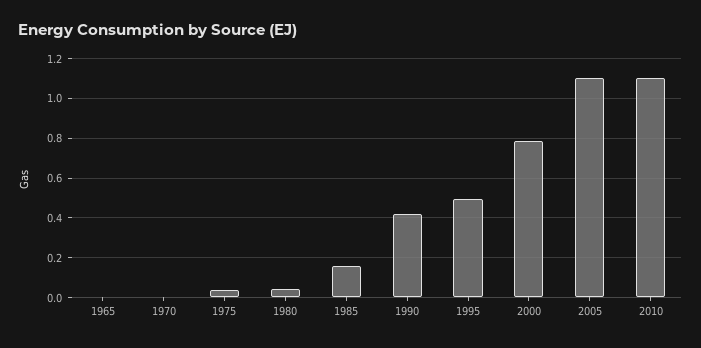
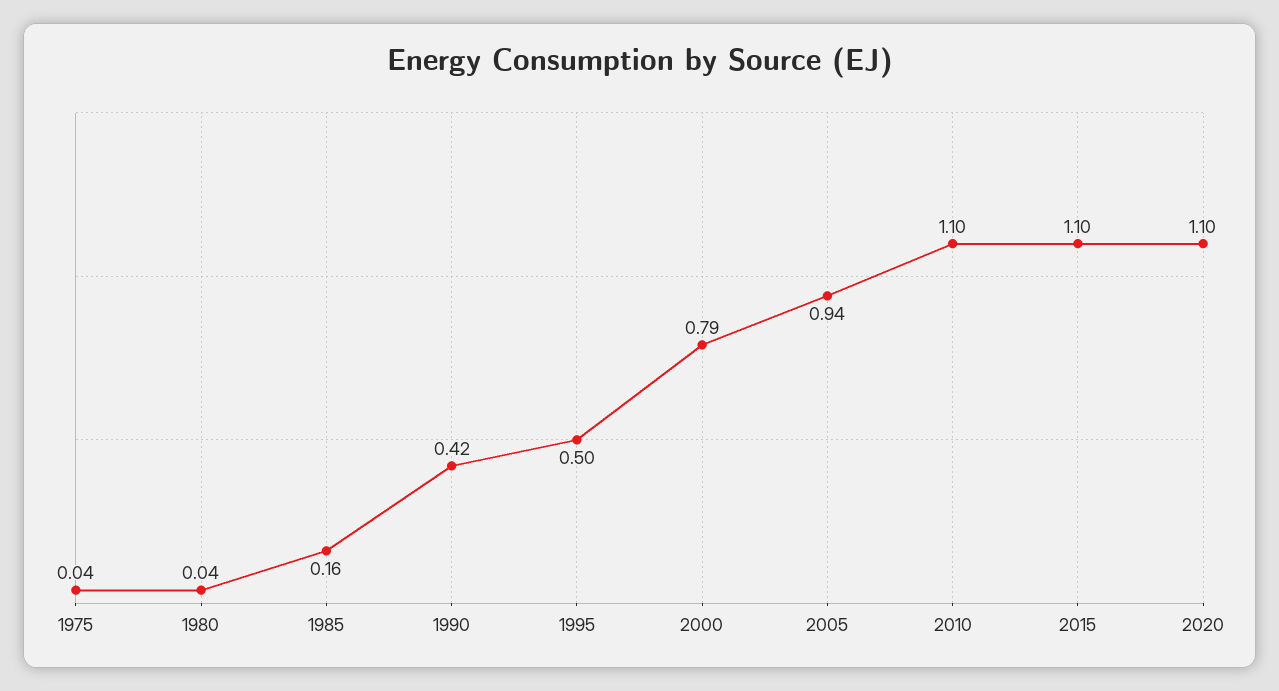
1965: 0 -> none
1970: 0 -> none
2005: 1.1 -> 0.94
2015: none -> 1.1
2020: none -> 1.1

